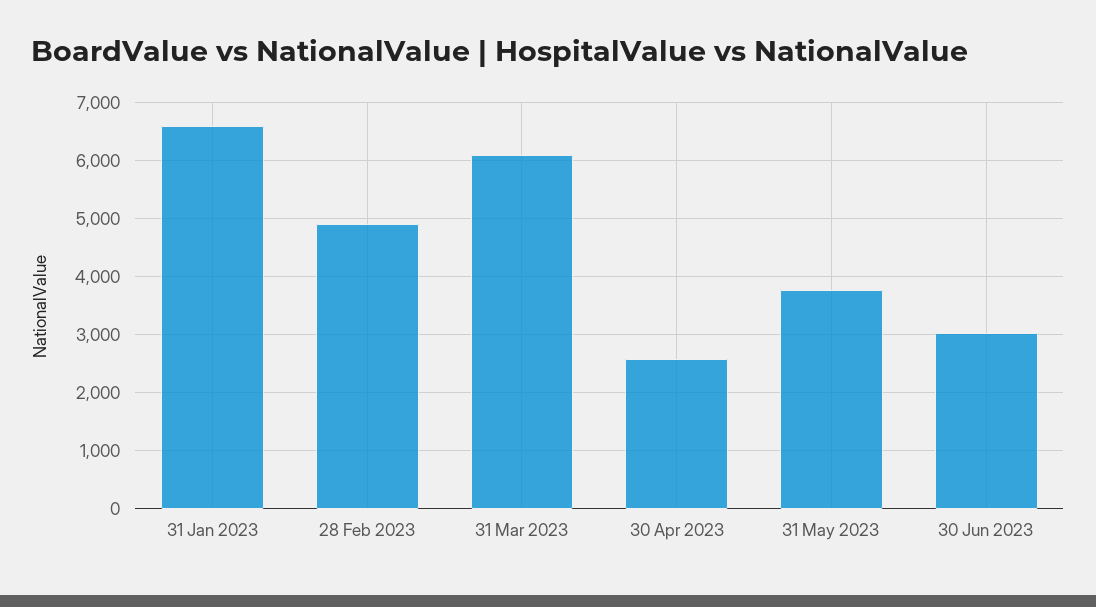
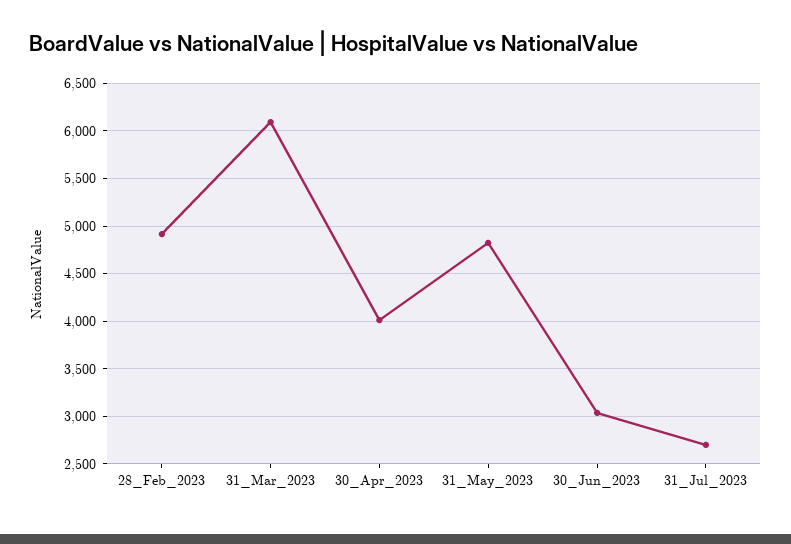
31 Jan 2023: 6600 -> none
30 Apr 2023: 2600 -> 4000
31 May 2023: 3800 -> 4800
31_Jul_2023: none -> 2700

